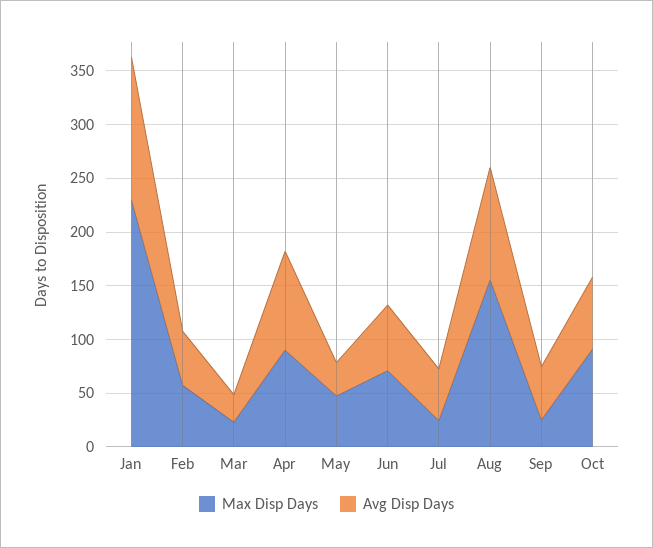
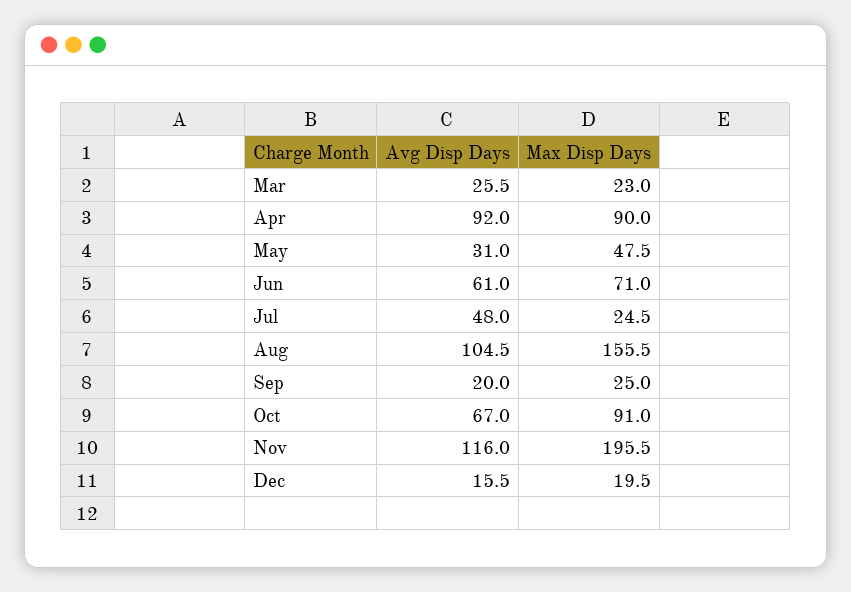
Max Disp Days, Jan: 230 -> none
Avg Disp Days, Jan: 130 -> none
Max Disp Days, Feb: 60 -> none
Avg Disp Days, Feb: 50 -> none
Avg Disp Days, Sep: 50 -> 20
Avg Disp Days, Nov: none -> 116
Max Disp Days, Nov: none -> 195.5
Avg Disp Days, Dec: none -> 15.5
Max Disp Days, Dec: none -> 19.5

